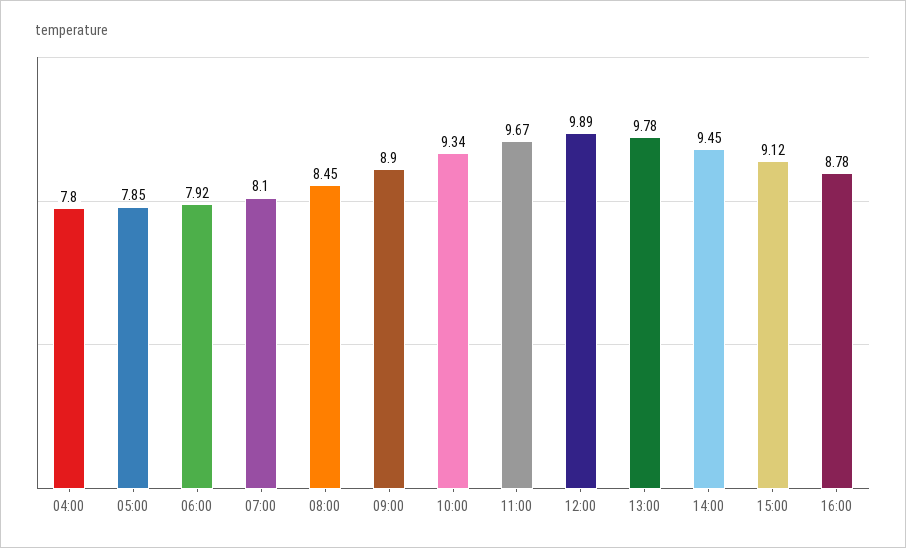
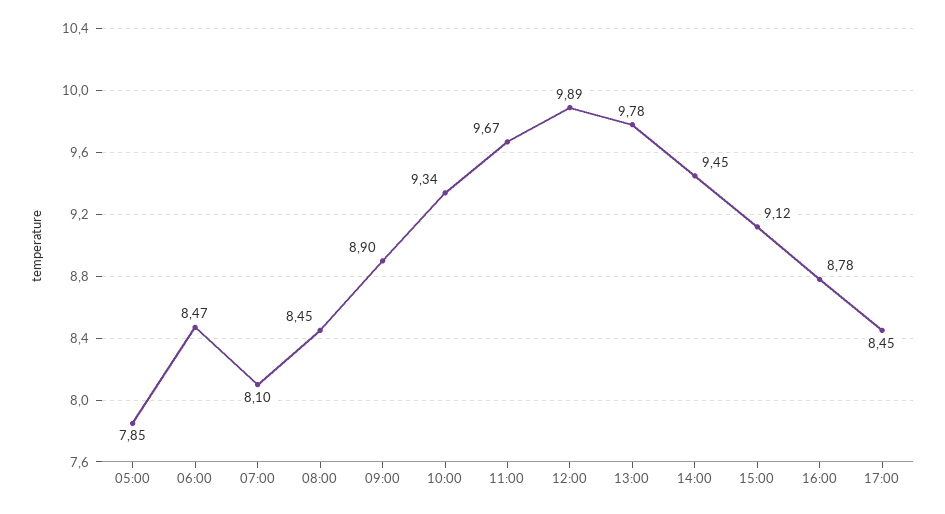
04:00: 7.8 -> none
06:00: 7.92 -> 8.47
17:00: none -> 8.45

